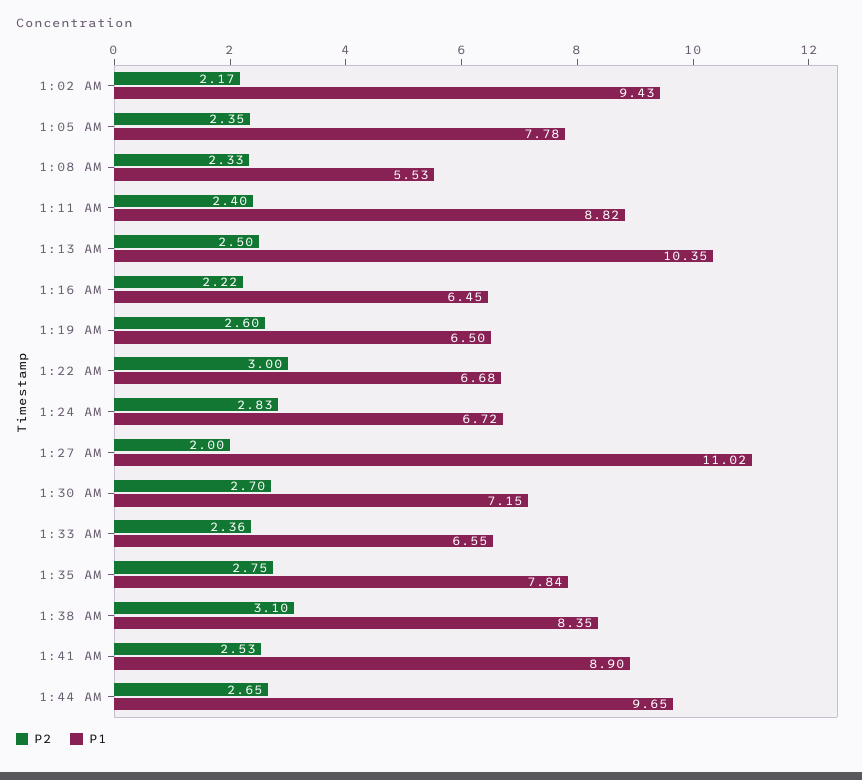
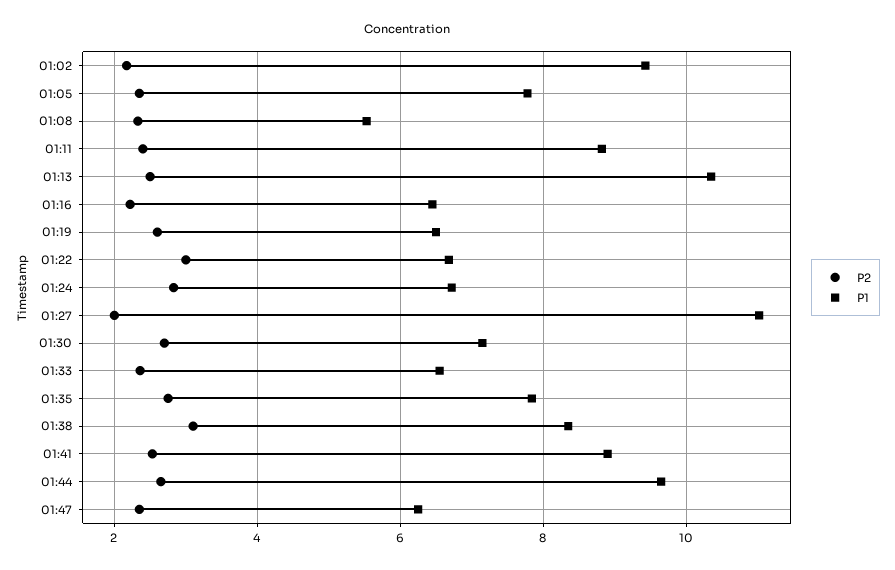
P2, 01:47: none -> 2.4
P1, 01:47: none -> 6.2

